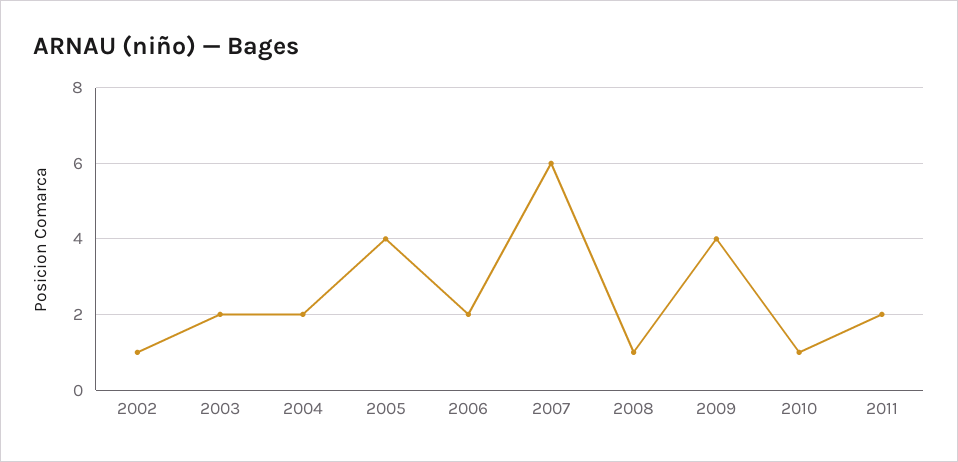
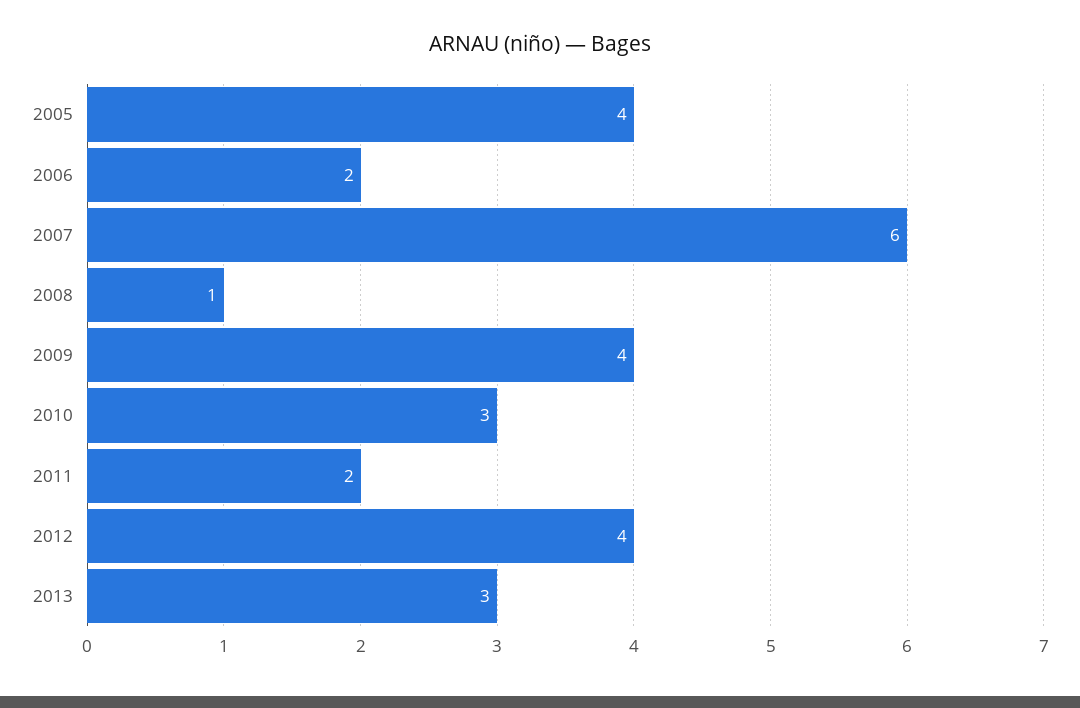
2002: 1 -> none
2003: 2 -> none
2004: 2 -> none
2010: 1 -> 3
2012: none -> 4
2013: none -> 3

